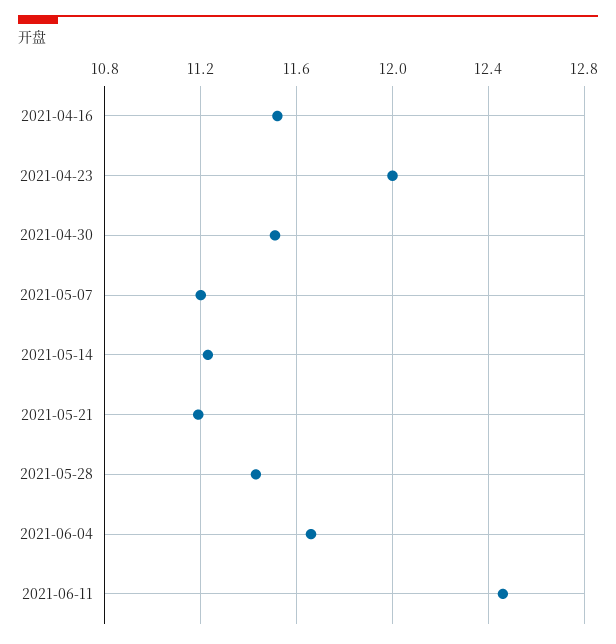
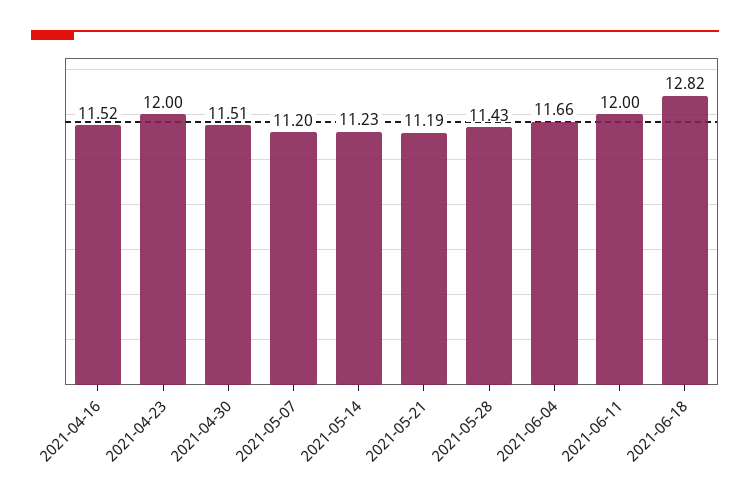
2021-06-11: 12.45 -> 12
2021-06-18: none -> 12.82

